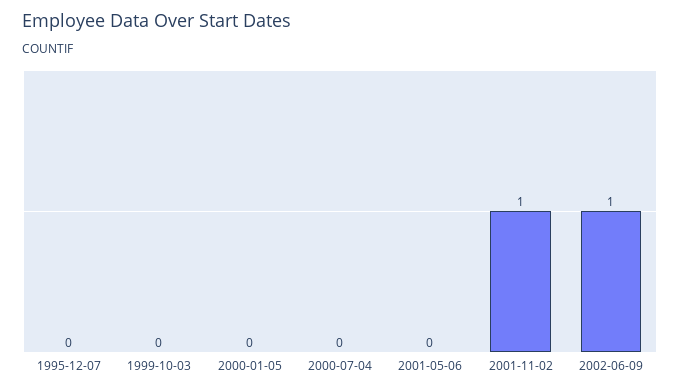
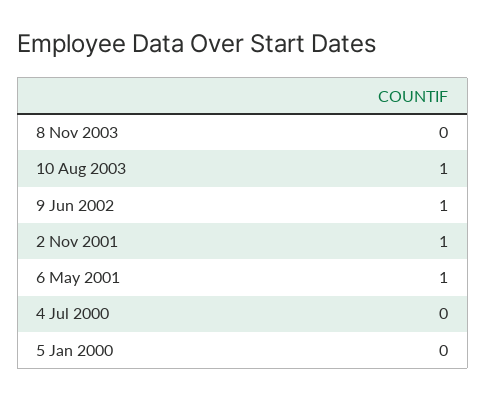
1995-12-07: 0 -> none
1999-10-03: 0 -> none
2001-05-06: 0 -> 1
8 Nov 2003: none -> 0
10 Aug 2003: none -> 1

